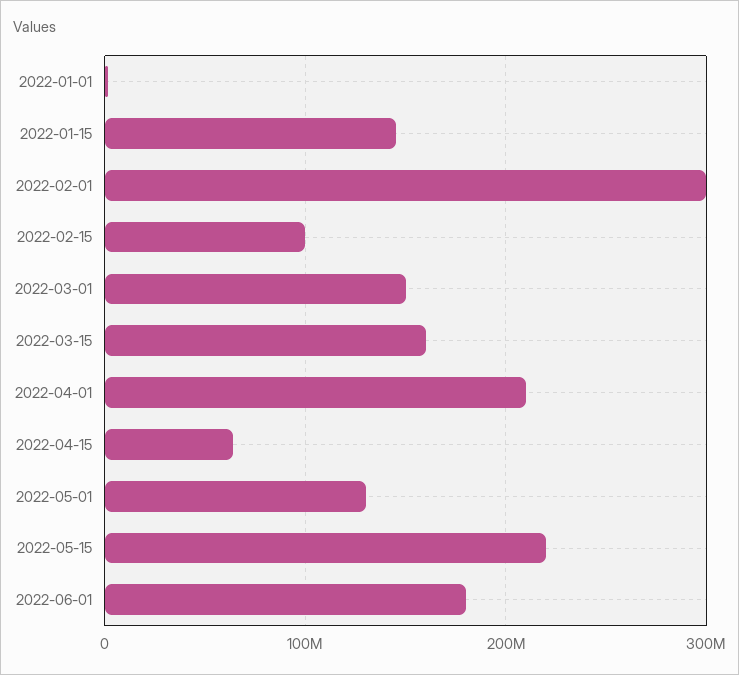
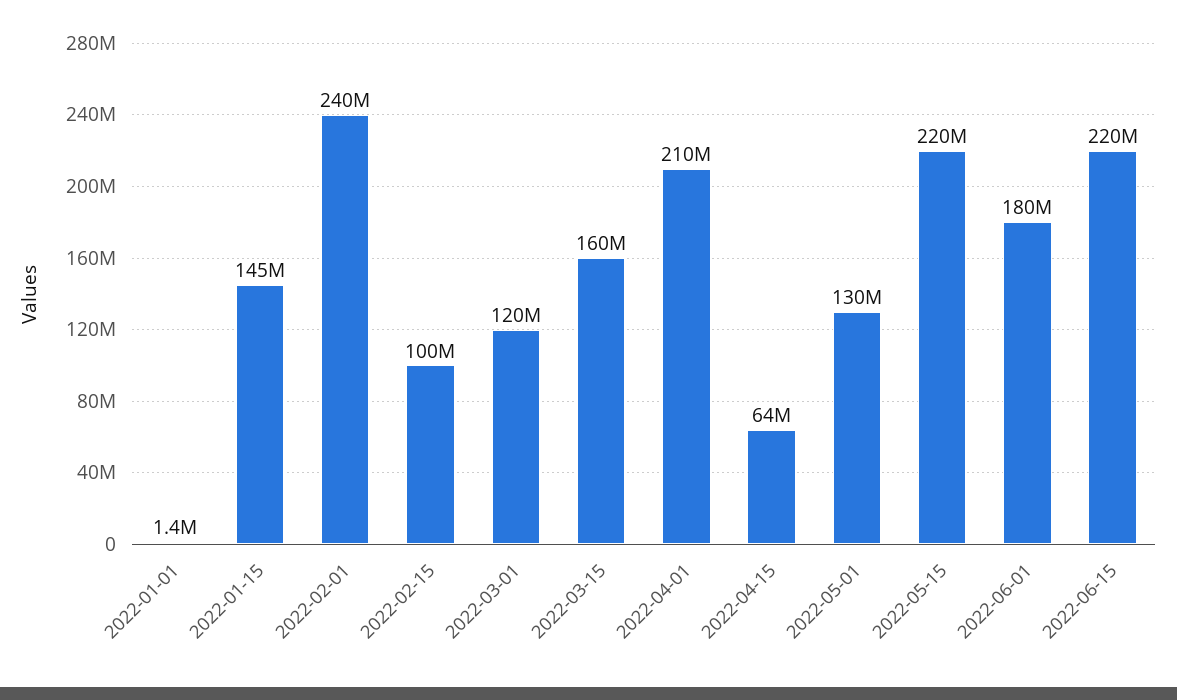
2022-02-01: 300000000 -> 240000000
2022-03-01: 150000000 -> 120000000
2022-06-15: none -> 220000000

